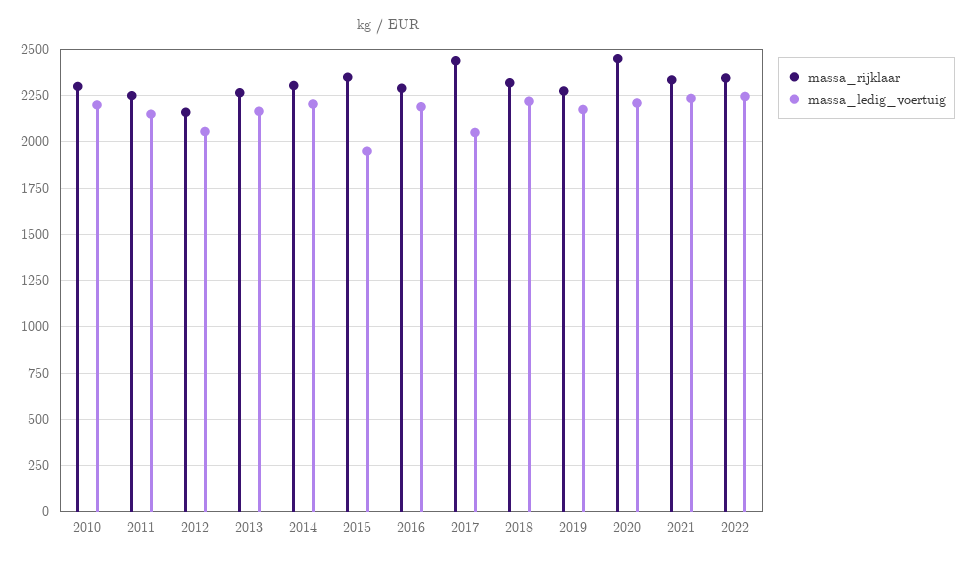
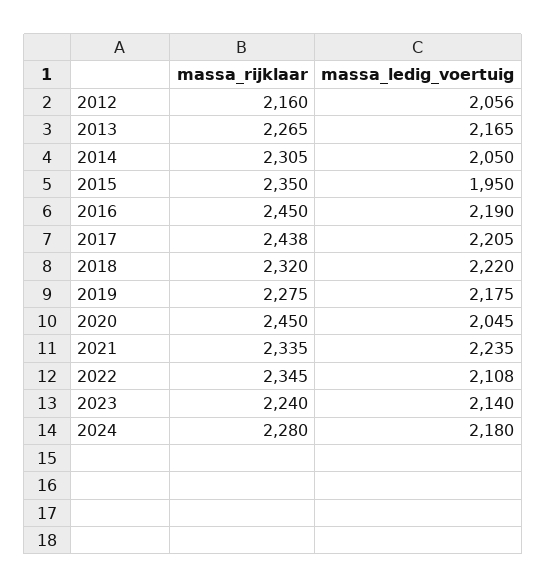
massa_rijklaar, 2010: 2300 -> none
massa_ledig_voertuig, 2010: 2200 -> none
massa_rijklaar, 2011: 2250 -> none
massa_ledig_voertuig, 2011: 2150 -> none
massa_ledig_voertuig, 2014: 2200 -> 2050
massa_rijklaar, 2016: 2300 -> 2450
massa_ledig_voertuig, 2017: 2050 -> 2205
massa_ledig_voertuig, 2020: 2200 -> 2045
massa_ledig_voertuig, 2022: 2250 -> 2108
massa_rijklaar, 2023: none -> 2240
massa_ledig_voertuig, 2023: none -> 2140
massa_rijklaar, 2024: none -> 2280
massa_ledig_voertuig, 2024: none -> 2180

